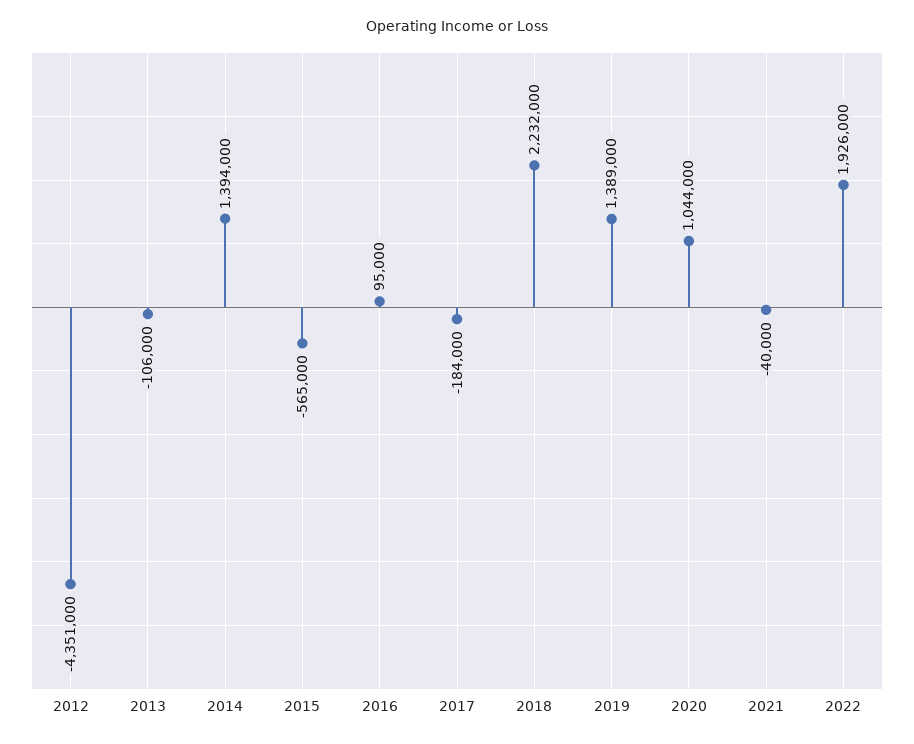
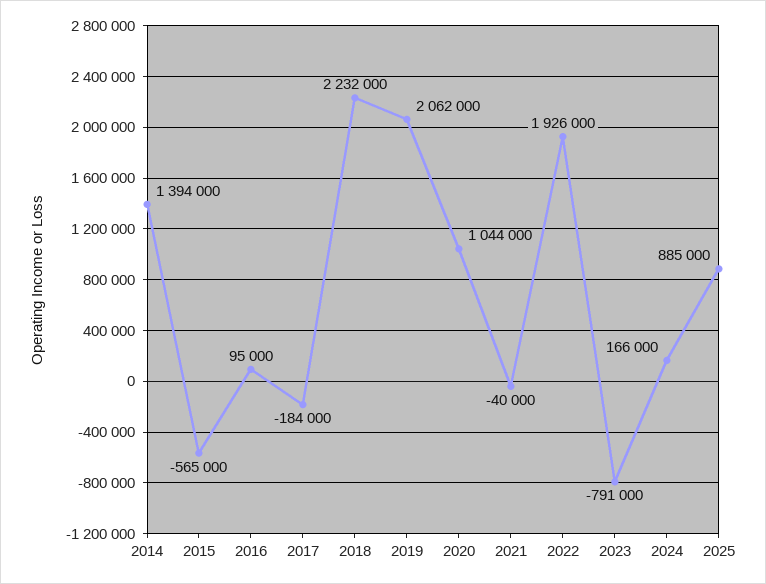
2012: -4351000 -> none
2013: -106000 -> none
2019: 1389000 -> 2062000
2023: none -> -791000
2024: none -> 166000
2025: none -> 885000

